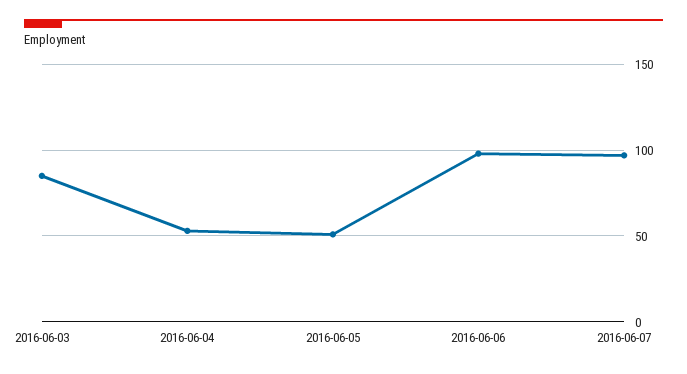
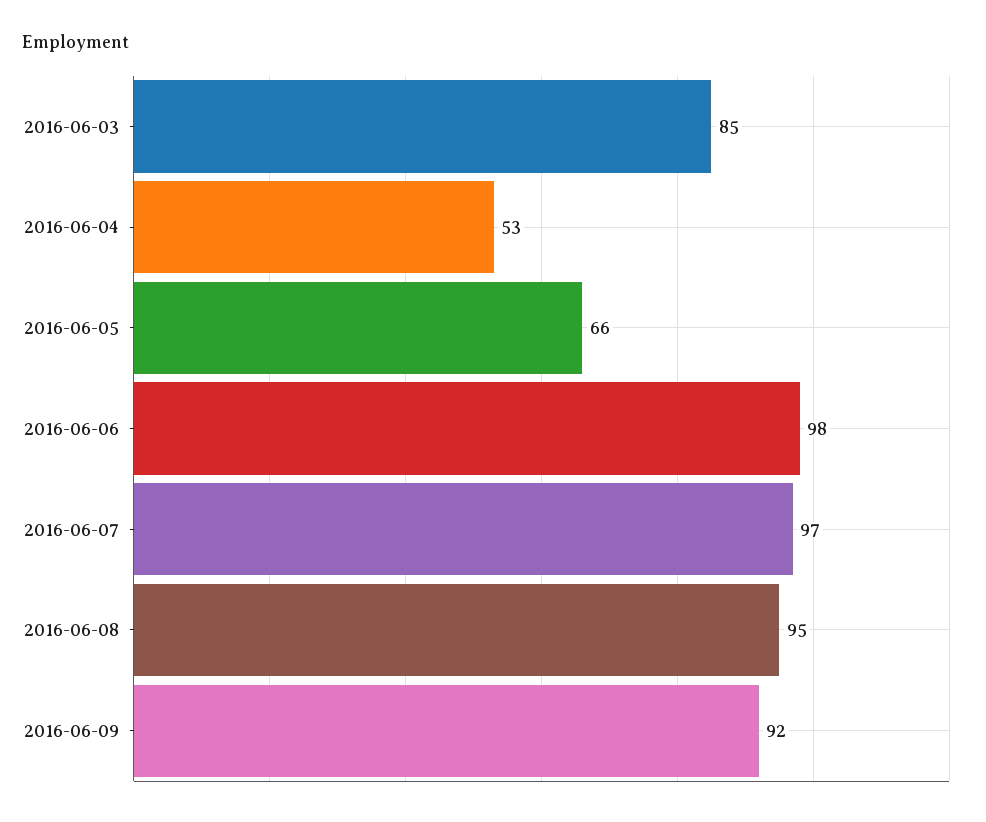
2016-06-05: 50 -> 66
2016-06-08: none -> 95
2016-06-09: none -> 92

